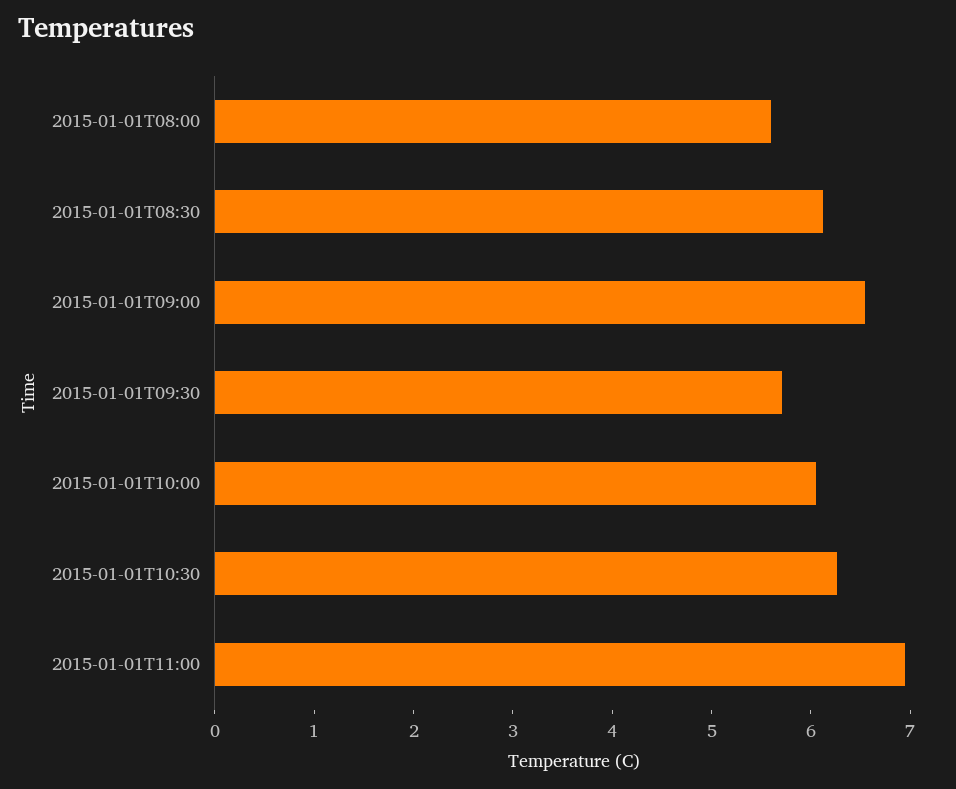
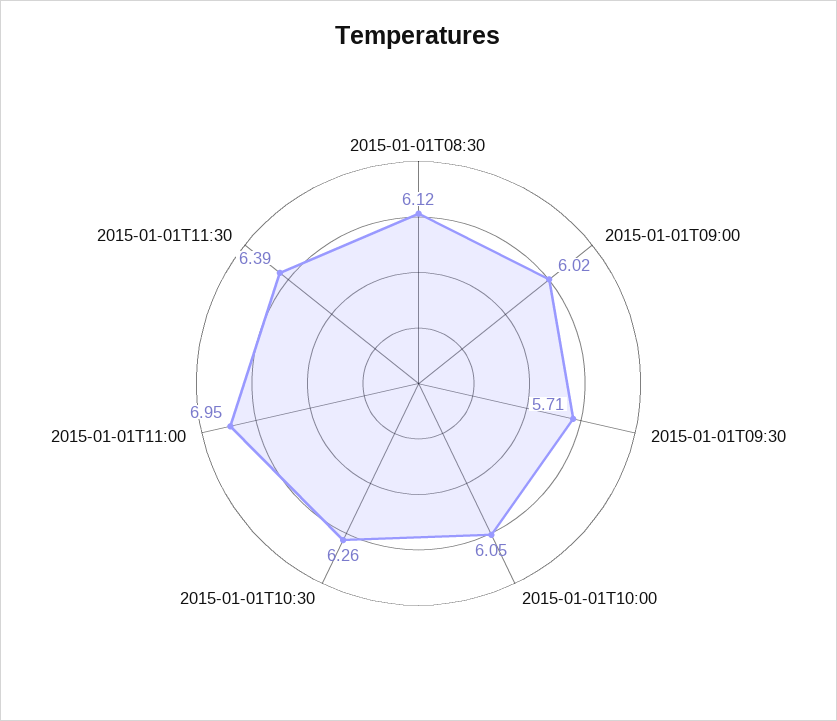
2015-01-01T08:00: 5.6 -> none
2015-01-01T09:00: 6.6 -> 6.02
2015-01-01T11:30: none -> 6.39

